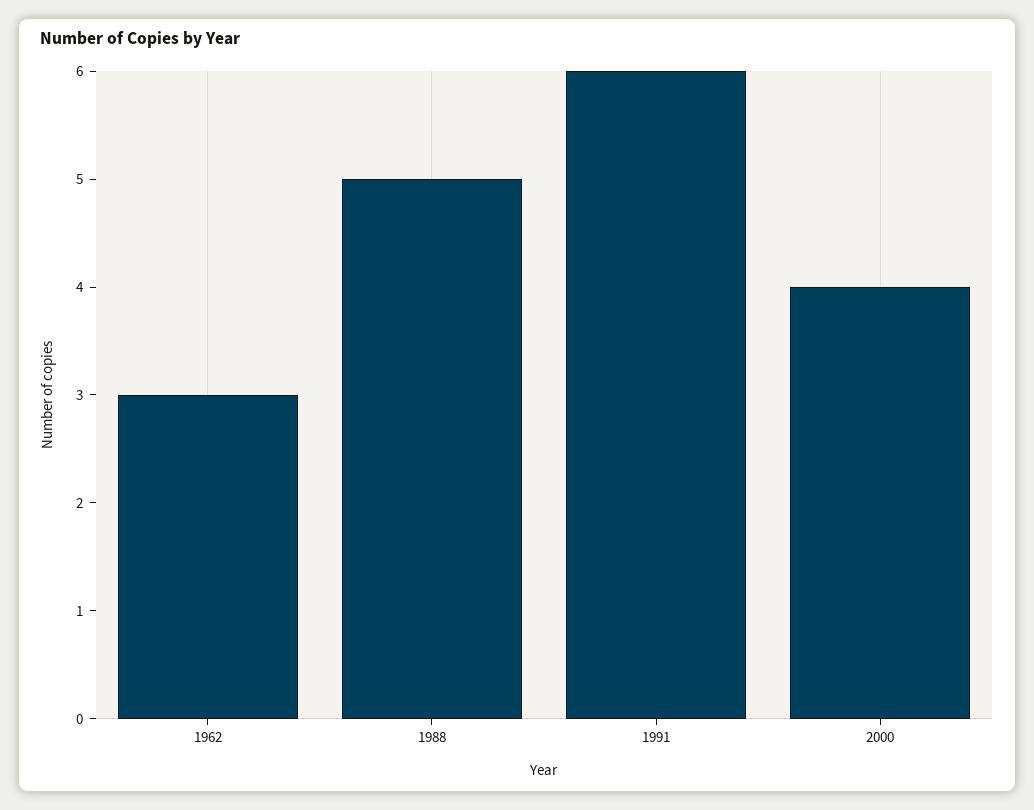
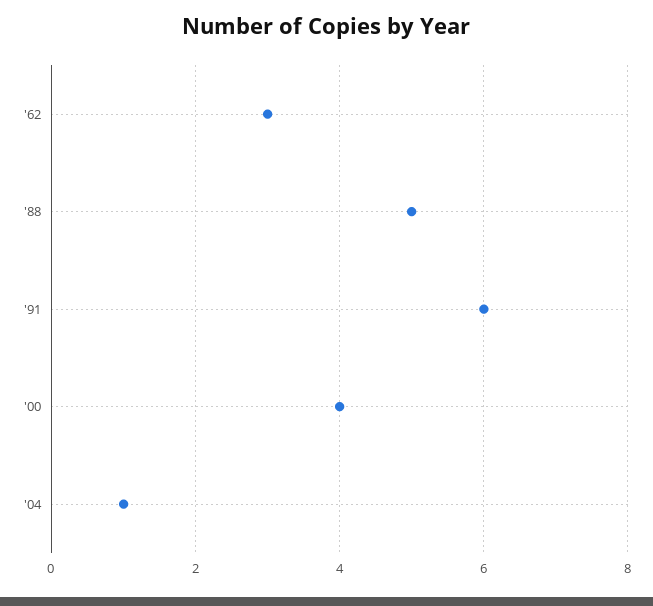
'04: none -> 1

